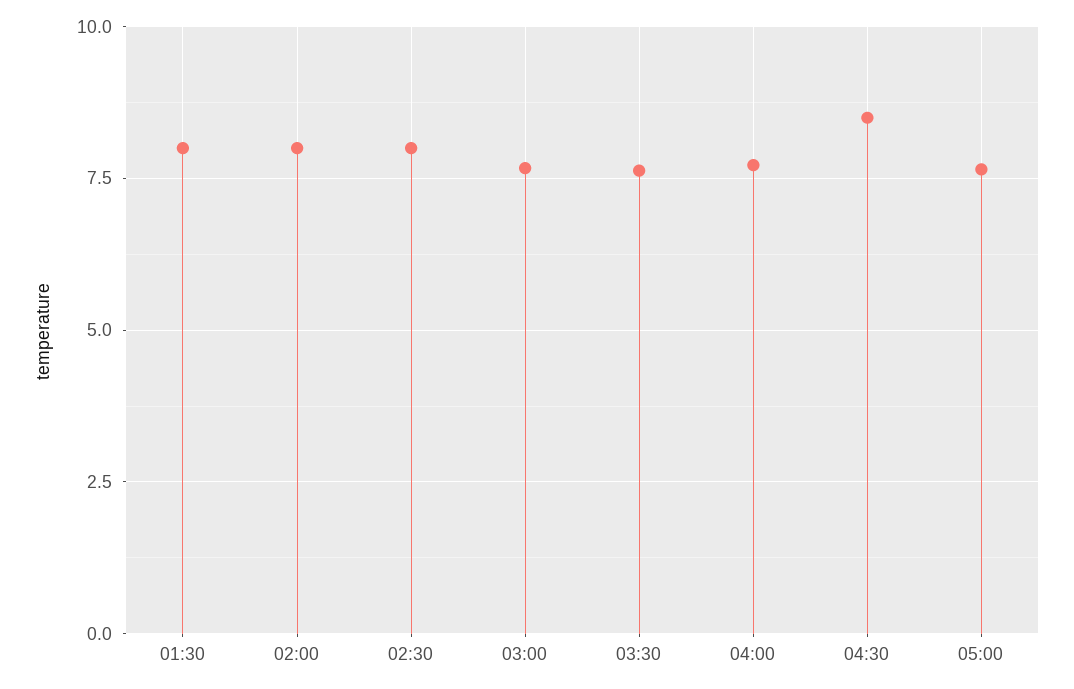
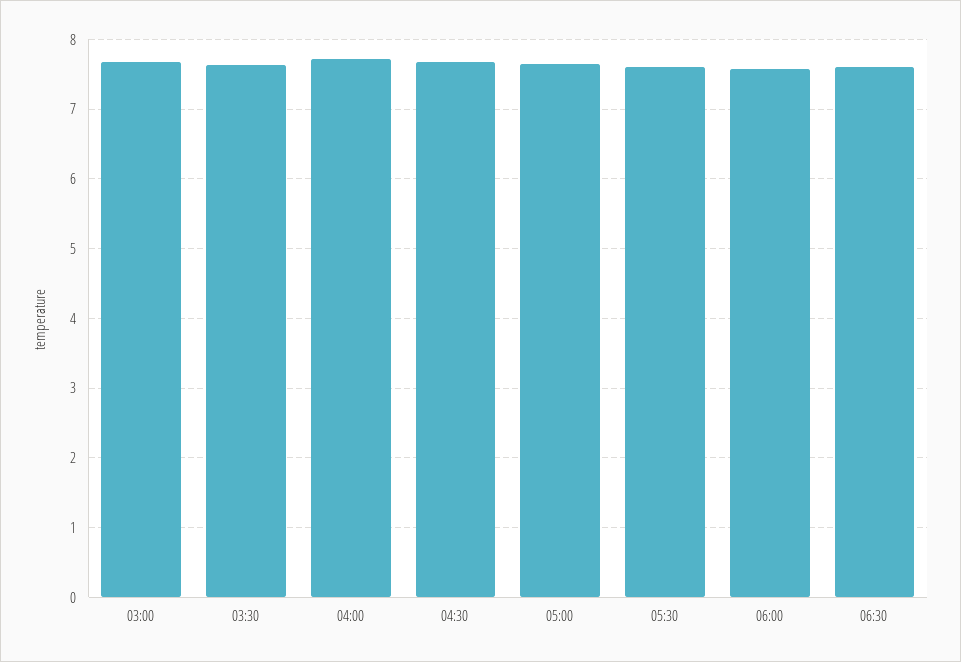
01:30: 8 -> none
02:00: 8 -> none
02:30: 8 -> none
04:30: 8.5 -> 7.7
05:30: none -> 7.6
06:00: none -> 7.6
06:30: none -> 7.6

